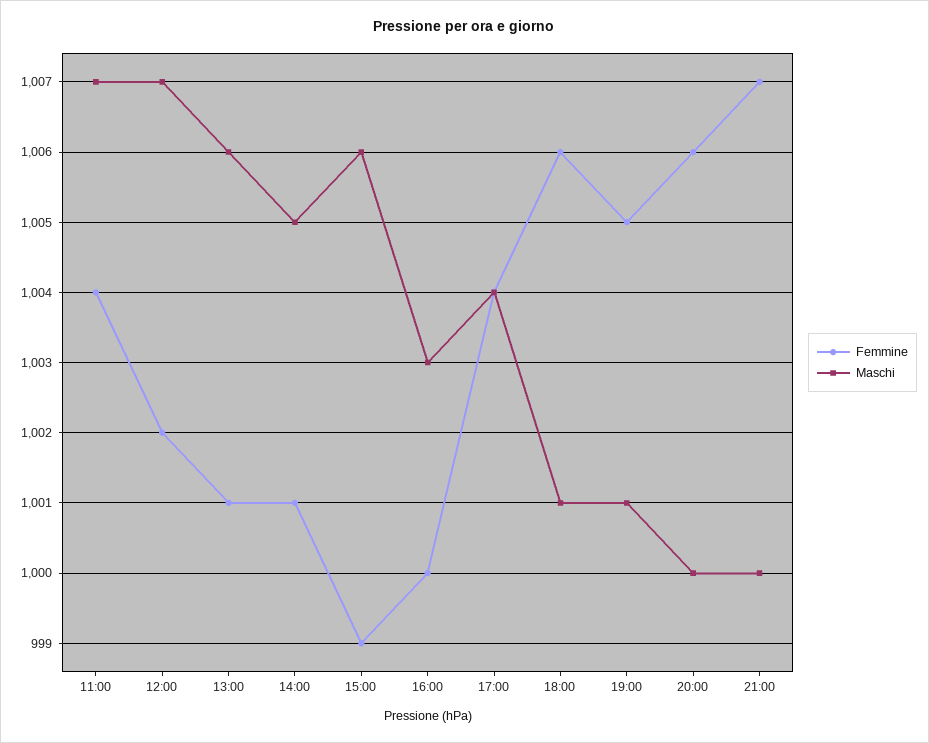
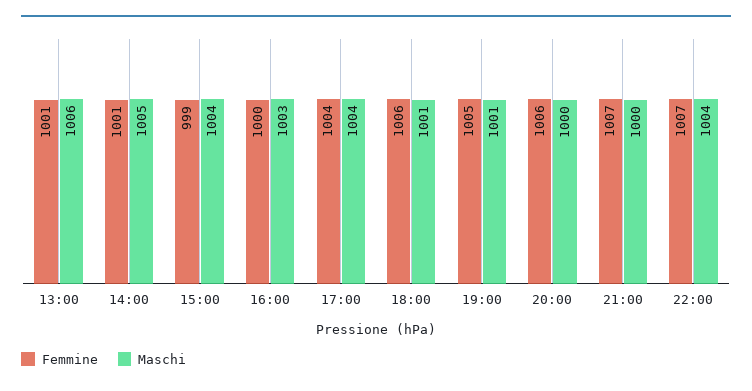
Femmine, 11:00: 1004 -> none
Maschi, 11:00: 1007 -> none
Femmine, 12:00: 1002 -> none
Maschi, 12:00: 1007 -> none
Maschi, 15:00: 1006 -> 1004
Femmine, 22:00: none -> 1007
Maschi, 22:00: none -> 1004

